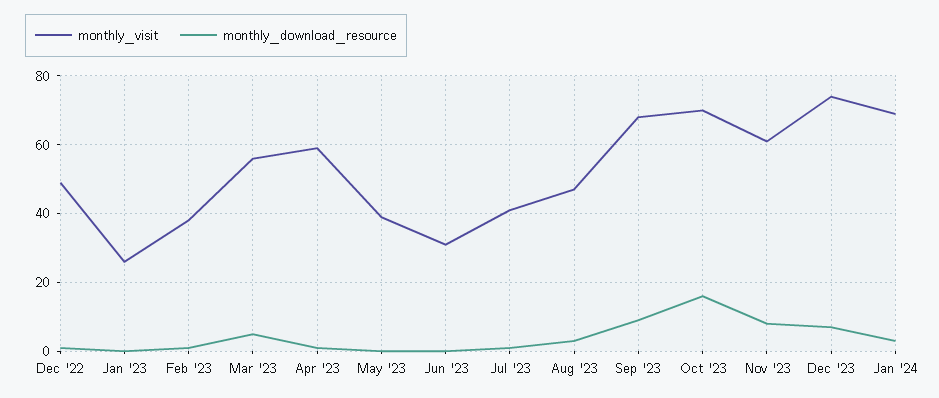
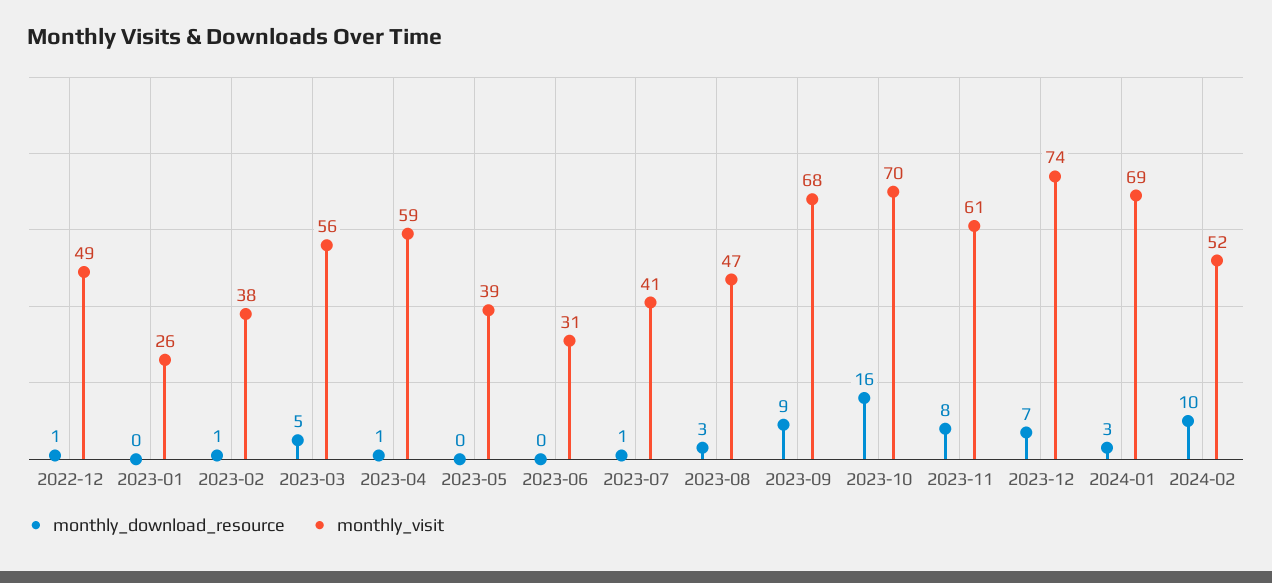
monthly_download_resource, 2024-02: none -> 10
monthly_visit, 2024-02: none -> 52

